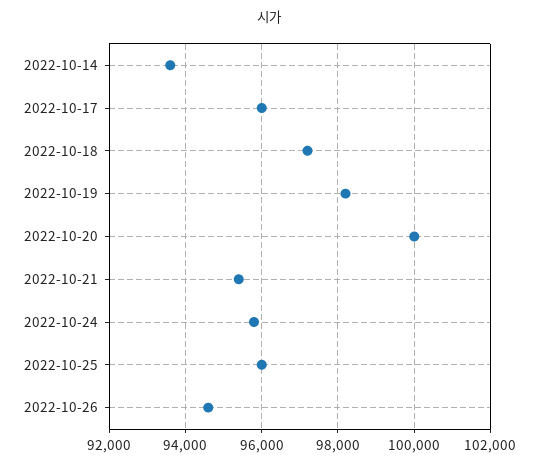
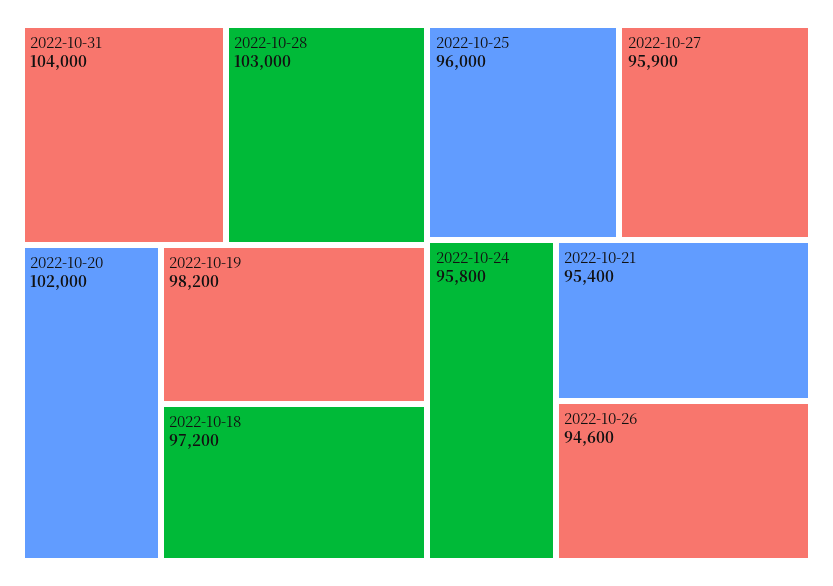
2022-10-14: 93600 -> none
2022-10-17: 96000 -> none
2022-10-20: 100000 -> 102000
2022-10-31: none -> 104000
2022-10-28: none -> 103000
2022-10-27: none -> 95900

